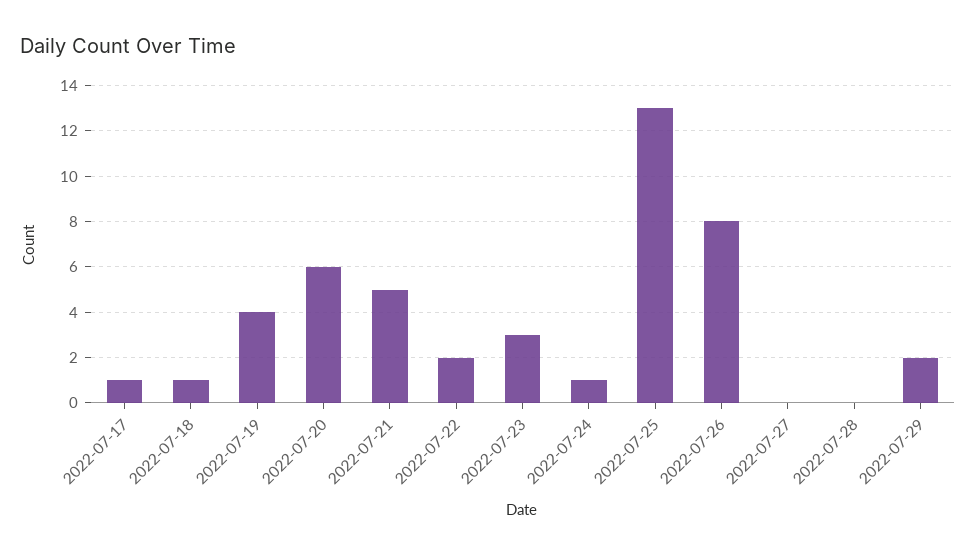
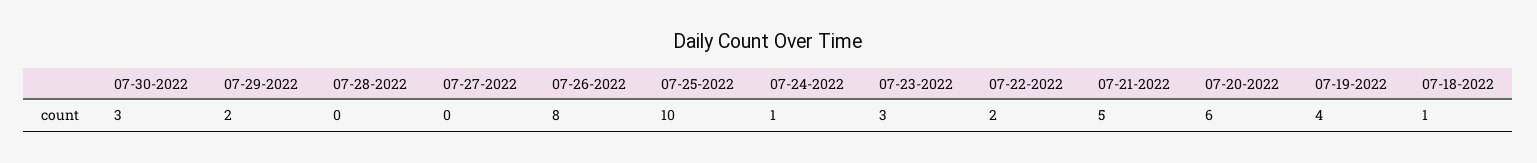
2022-07-17: 1 -> none
2022-07-25: 13 -> 10
07-30-2022: none -> 3

